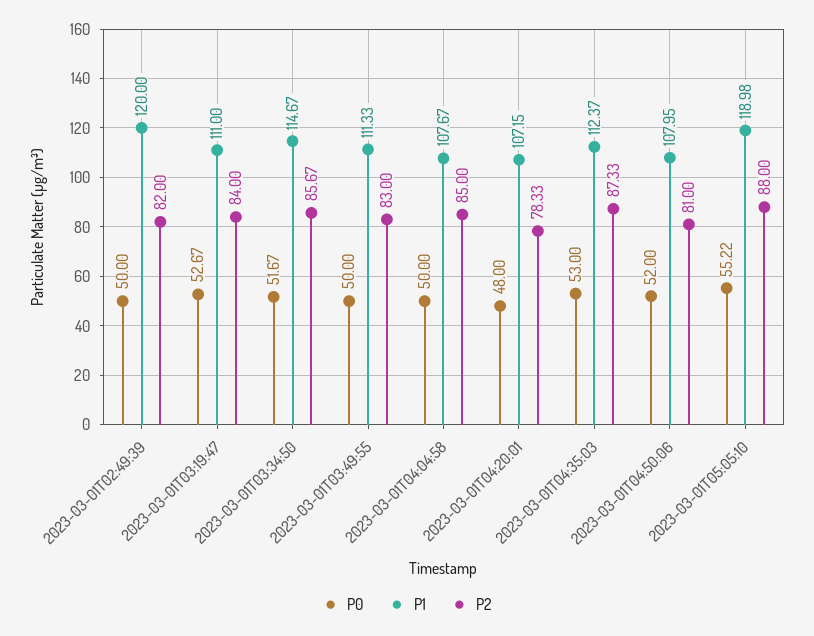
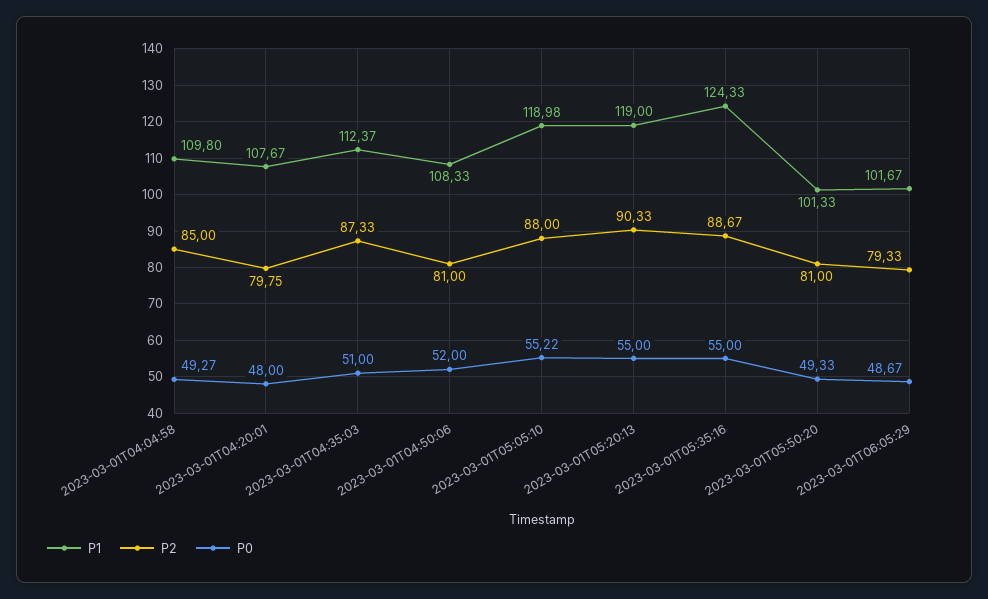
P0, 2023-03-01T02:49:39: 50 -> none
P1, 2023-03-01T02:49:39: 120 -> none
P2, 2023-03-01T02:49:39: 82 -> none
P0, 2023-03-01T03:19:47: 52.67 -> none
P1, 2023-03-01T03:19:47: 111 -> none
P2, 2023-03-01T03:19:47: 84 -> none
P0, 2023-03-01T03:34:50: 51.67 -> none
P1, 2023-03-01T03:34:50: 114.67 -> none
P2, 2023-03-01T03:34:50: 85.67 -> none
P0, 2023-03-01T03:49:55: 50 -> none
P1, 2023-03-01T03:49:55: 111.33 -> none
P2, 2023-03-01T03:49:55: 83 -> none
P0, 2023-03-01T04:04:58: 50 -> 49.27
P1, 2023-03-01T04:04:58: 107.67 -> 109.8
P1, 2023-03-01T04:20:01: 107.15 -> 107.67
P2, 2023-03-01T04:20:01: 78.33 -> 79.75
P0, 2023-03-01T04:35:03: 53 -> 51
P1, 2023-03-01T04:50:06: 107.95 -> 108.33
P1, 2023-03-01T05:20:13: none -> 119
P2, 2023-03-01T05:20:13: none -> 90.33
P0, 2023-03-01T05:20:13: none -> 55
P1, 2023-03-01T05:35:16: none -> 124.33
P2, 2023-03-01T05:35:16: none -> 88.67
P0, 2023-03-01T05:35:16: none -> 55
P1, 2023-03-01T05:50:20: none -> 101.33
P2, 2023-03-01T05:50:20: none -> 81
P0, 2023-03-01T05:50:20: none -> 49.33
P1, 2023-03-01T06:05:29: none -> 101.67
P2, 2023-03-01T06:05:29: none -> 79.33
P0, 2023-03-01T06:05:29: none -> 48.67

